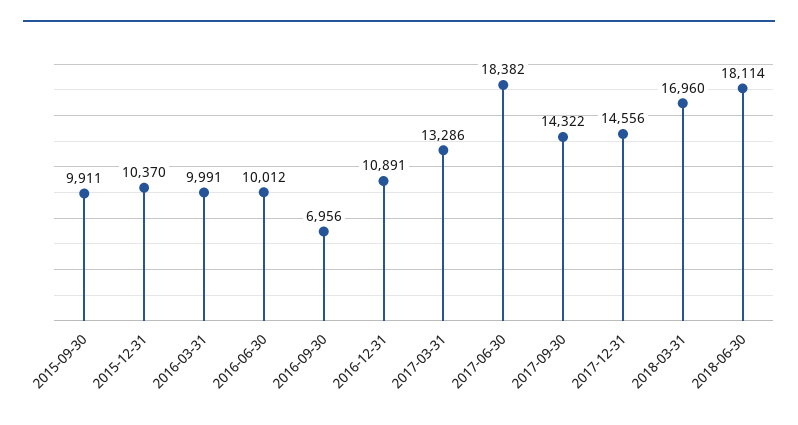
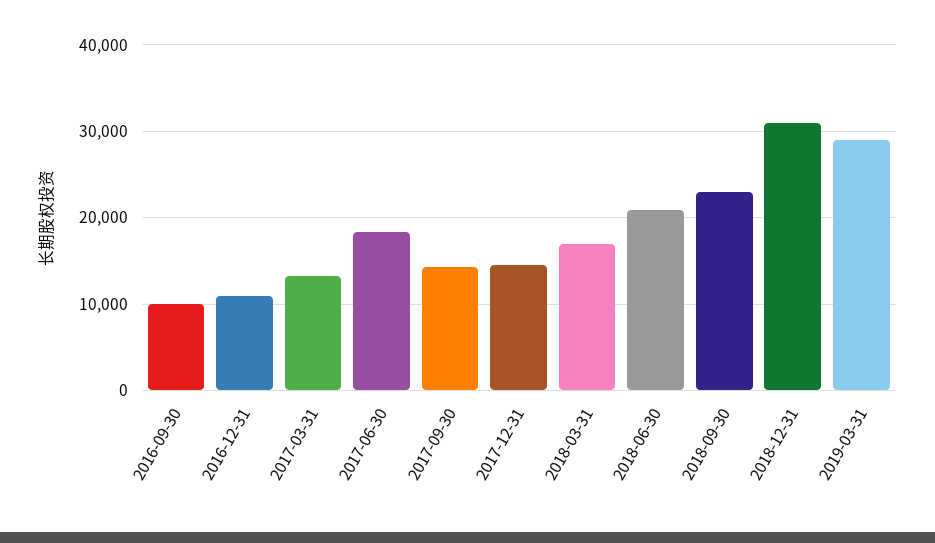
2015-09-30: 9911 -> none
2015-12-31: 10370 -> none
2016-03-31: 9991 -> none
2016-06-30: 10012 -> none
2016-09-30: 6956 -> 10000
2018-06-30: 18114 -> 21000
2018-09-30: none -> 23000
2018-12-31: none -> 31000
2019-03-31: none -> 29000

